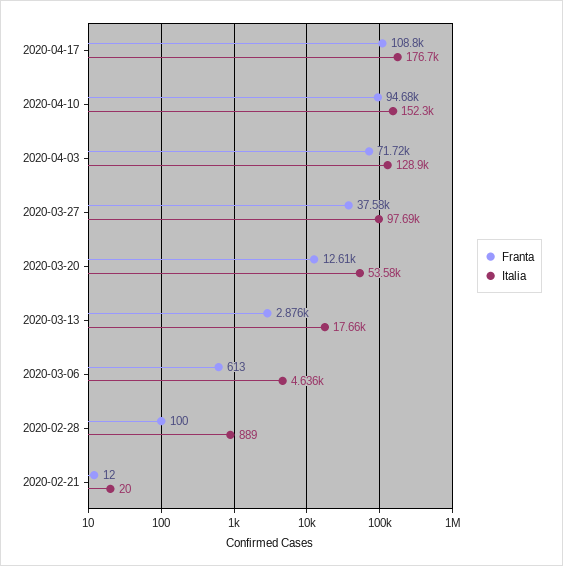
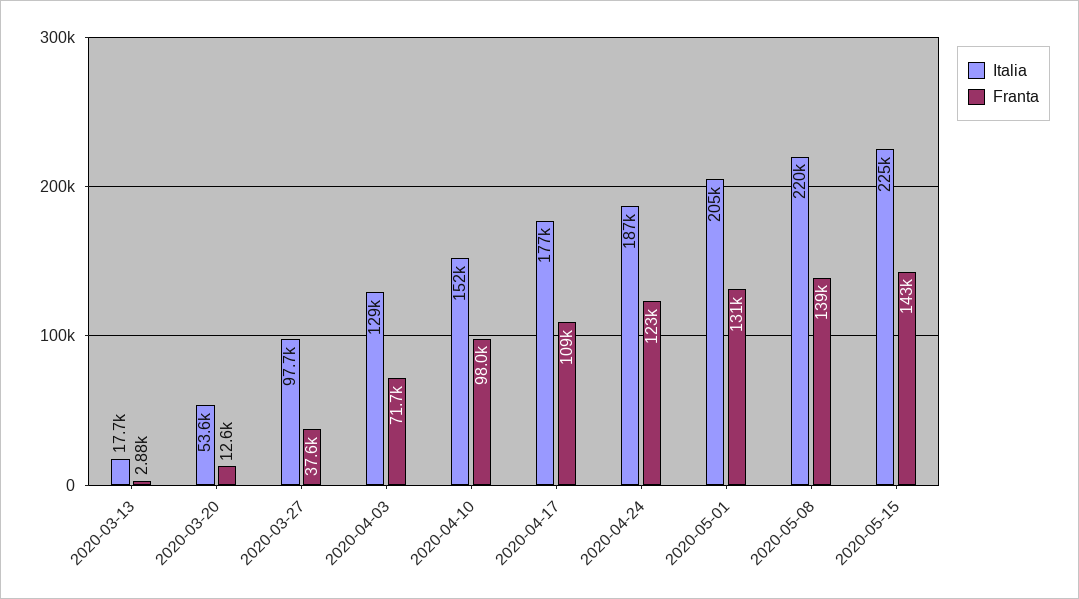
Franta, 2020-04-10: 94680 -> 98000
Franta, 2020-03-06: 613 -> none
Italia, 2020-03-06: 4636 -> none
Franta, 2020-02-28: 100 -> none
Italia, 2020-02-28: 889 -> none
Franta, 2020-02-21: 12 -> none
Italia, 2020-02-21: 20 -> none
Italia, 2020-04-24: none -> 187000
Franta, 2020-04-24: none -> 123000
Italia, 2020-05-01: none -> 205000
Franta, 2020-05-01: none -> 131000
Italia, 2020-05-08: none -> 220000
Franta, 2020-05-08: none -> 139000
Italia, 2020-05-15: none -> 225000
Franta, 2020-05-15: none -> 143000

